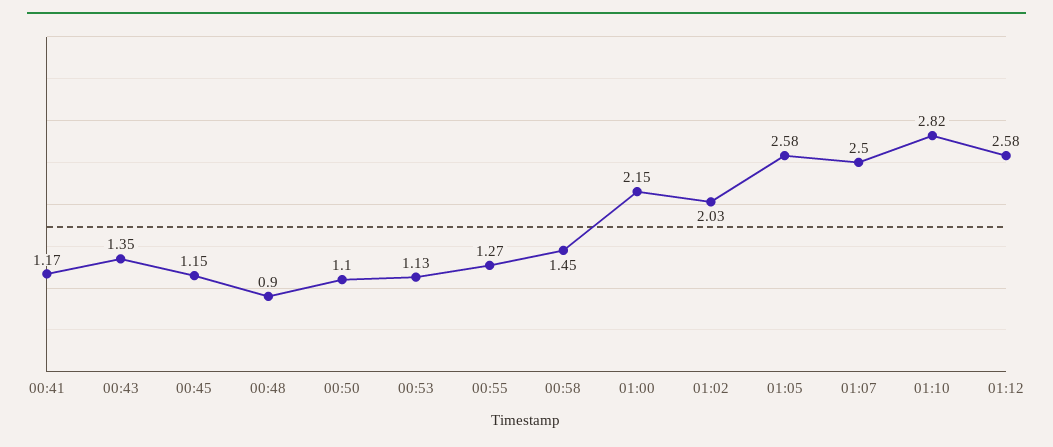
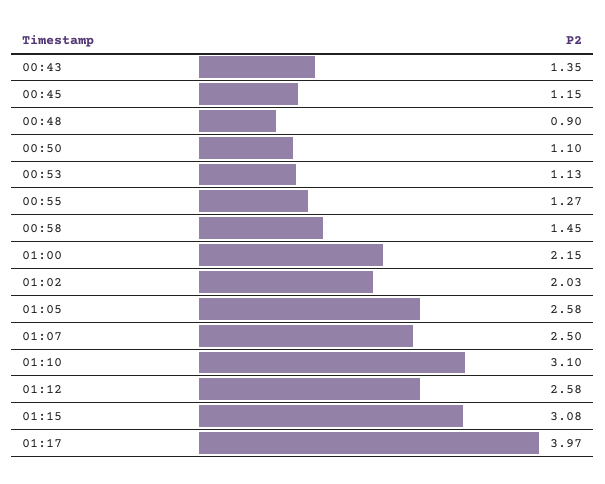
00:41: 1.17 -> none
01:10: 2.82 -> 3.1
01:15: none -> 3.08
01:17: none -> 3.97

